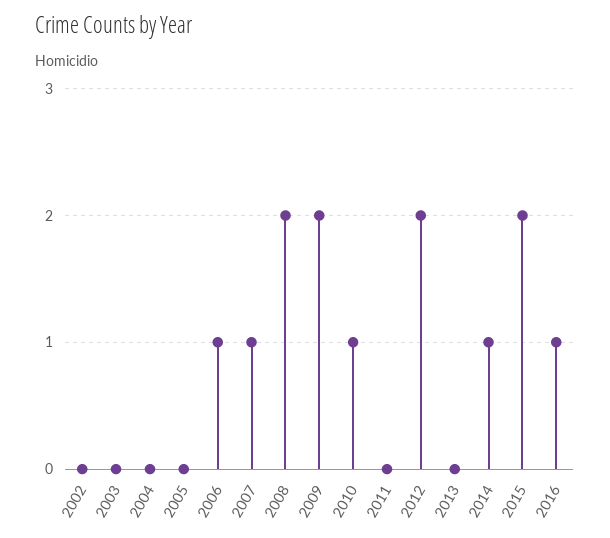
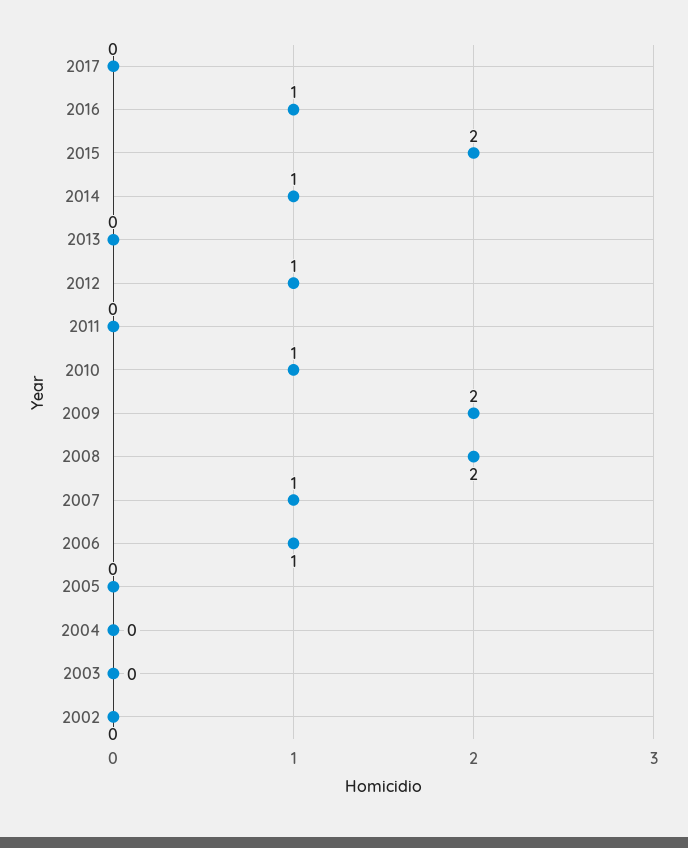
2012: 2 -> 1
2017: none -> 0

